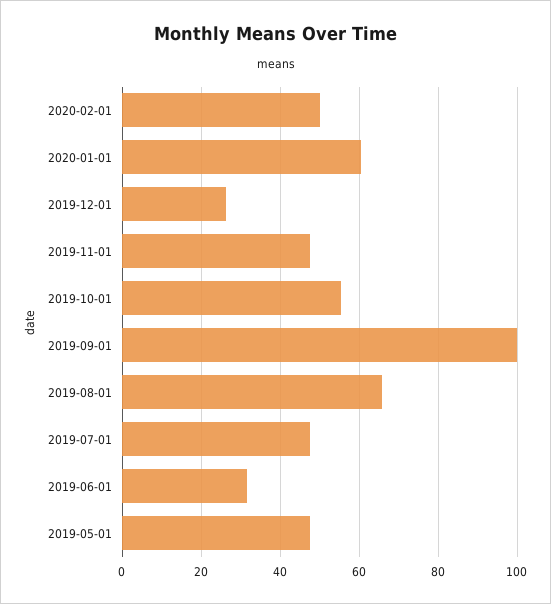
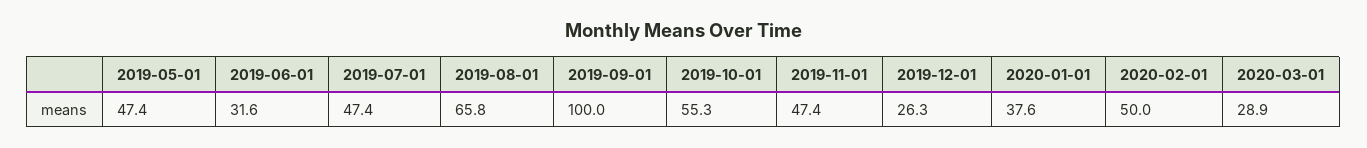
2020-01-01: 60 -> 37.6
2020-03-01: none -> 28.9

